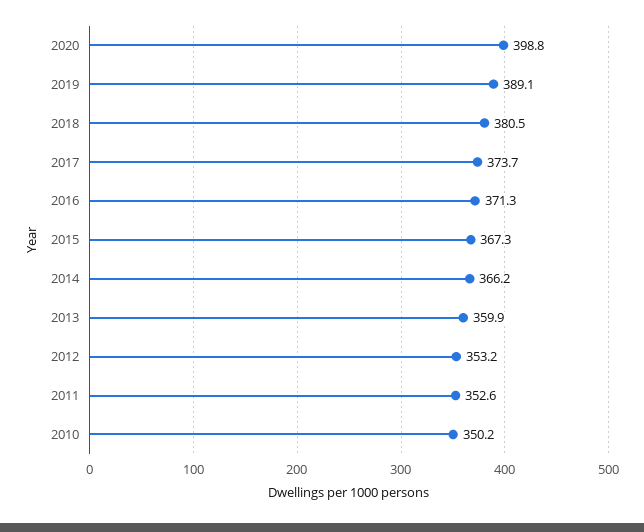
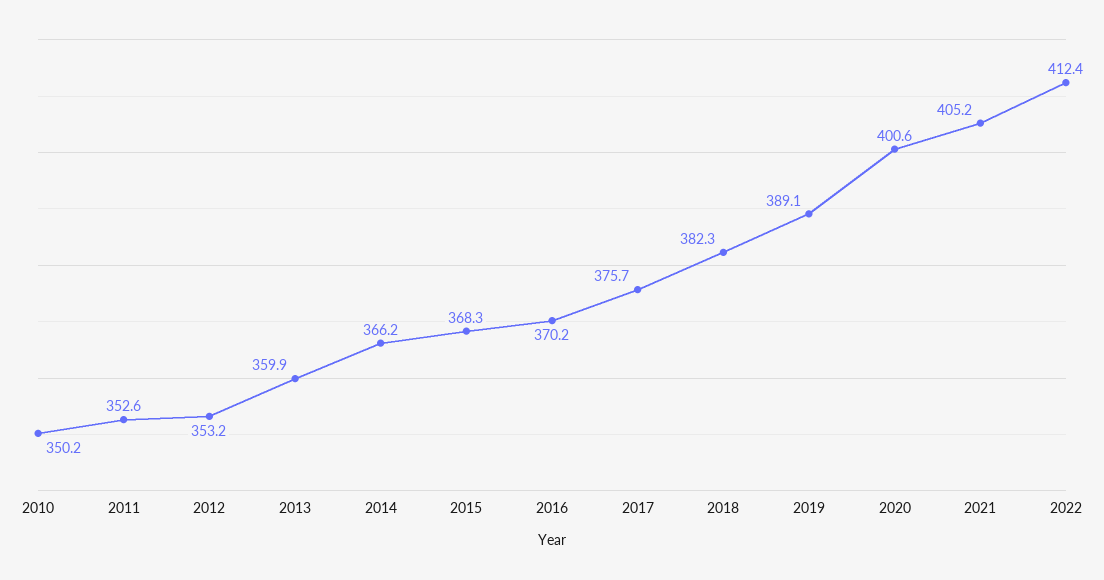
2020: 398.8 -> 400.6
2018: 380.5 -> 382.3
2017: 373.7 -> 375.7
2016: 371.3 -> 370.2
2015: 367.3 -> 368.3
2021: none -> 405.2
2022: none -> 412.4

